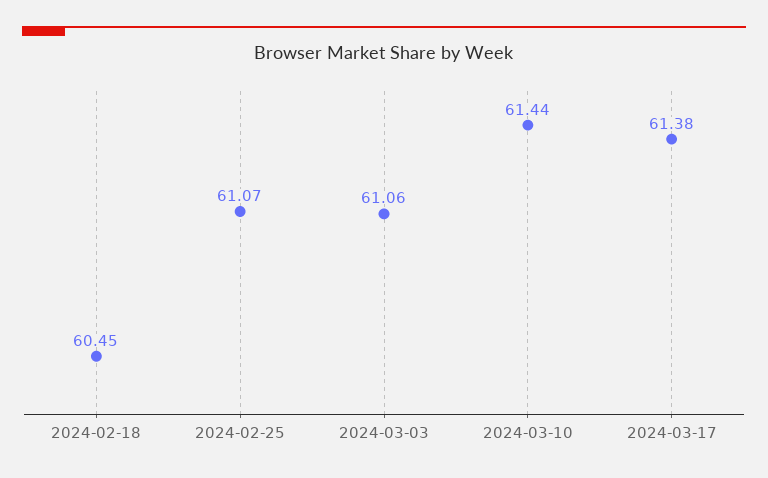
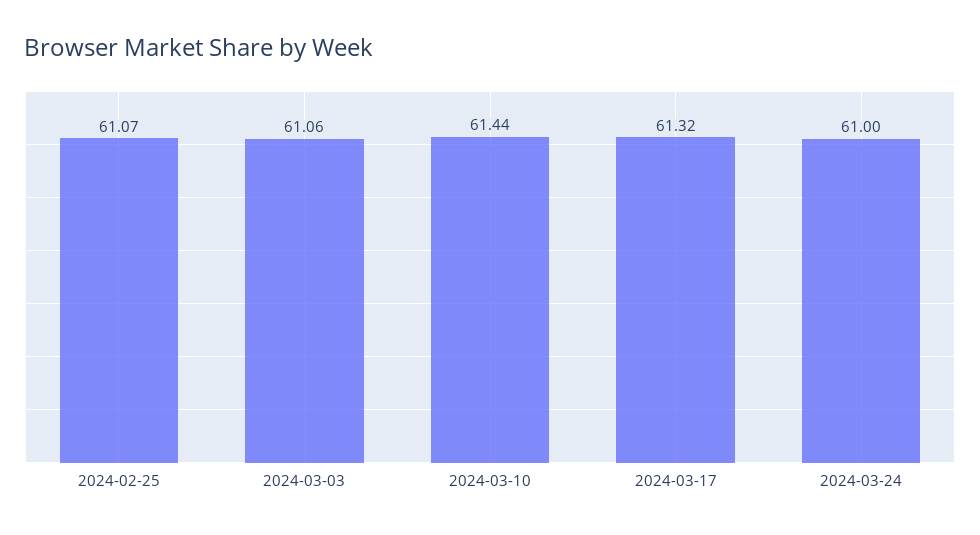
2024-02-18: 60.45 -> none
2024-03-17: 61.38 -> 61.32
2024-03-24: none -> 61

